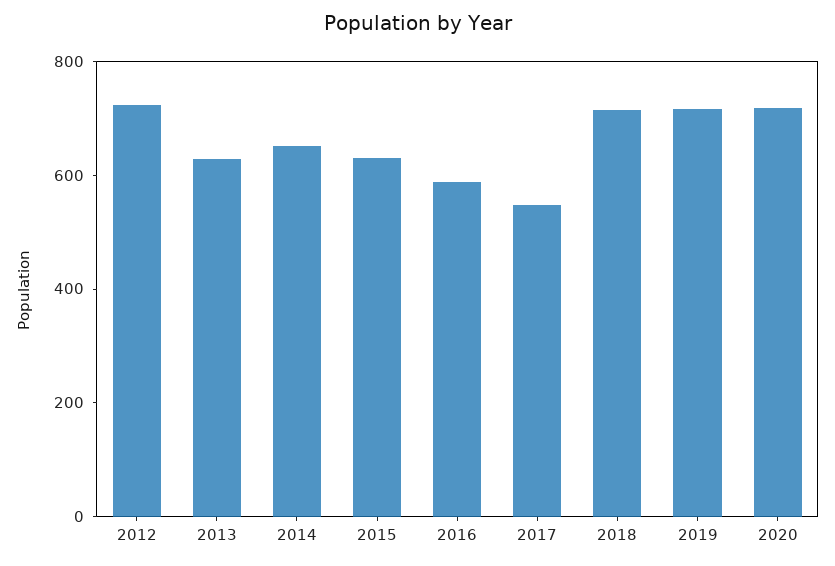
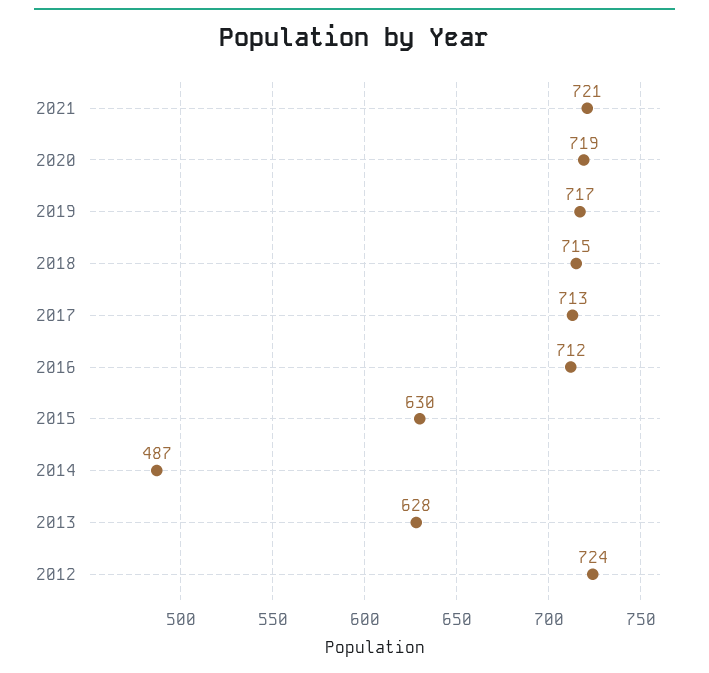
2014: 650 -> 487
2016: 600 -> 712
2017: 550 -> 713
2021: none -> 721

